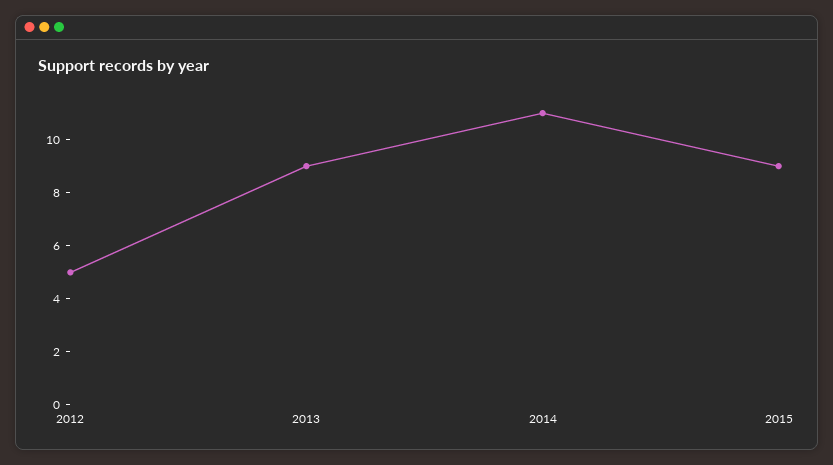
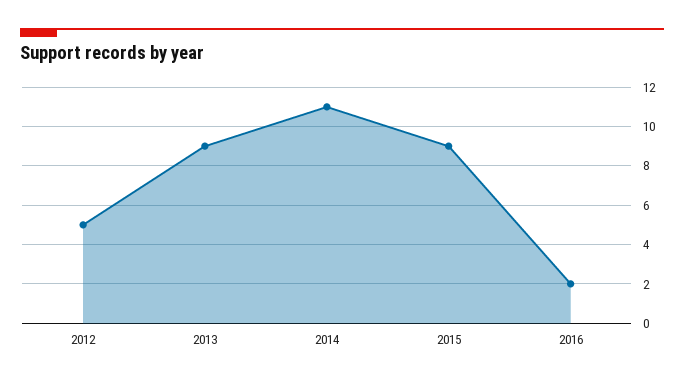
2016: none -> 2

